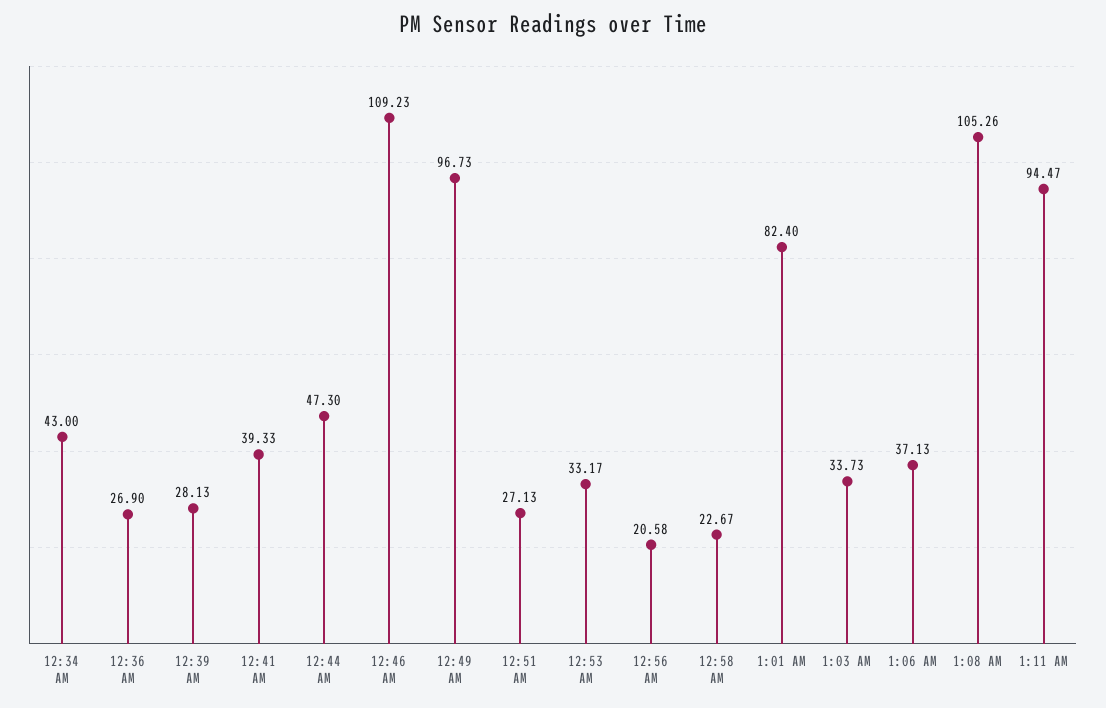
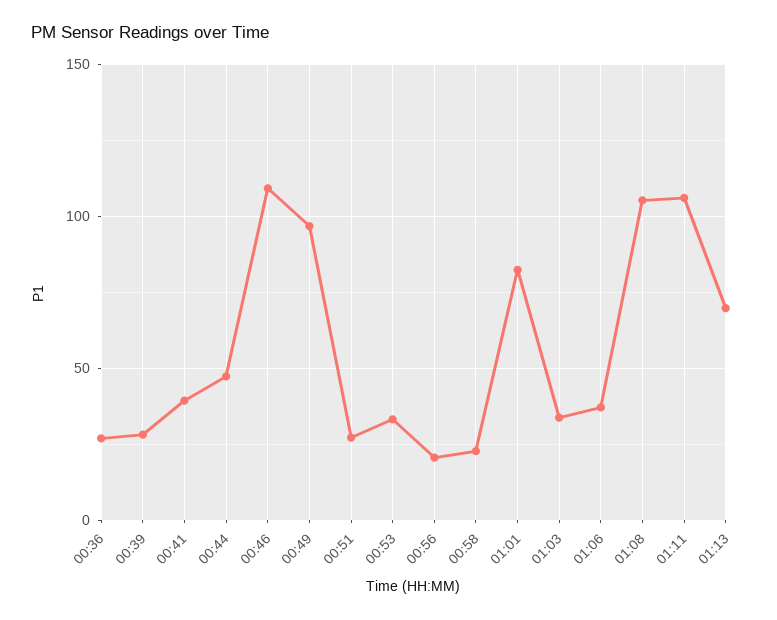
12:34 AM: 43 -> none
1:11 AM: 94.47 -> 105
01:13: none -> 70

